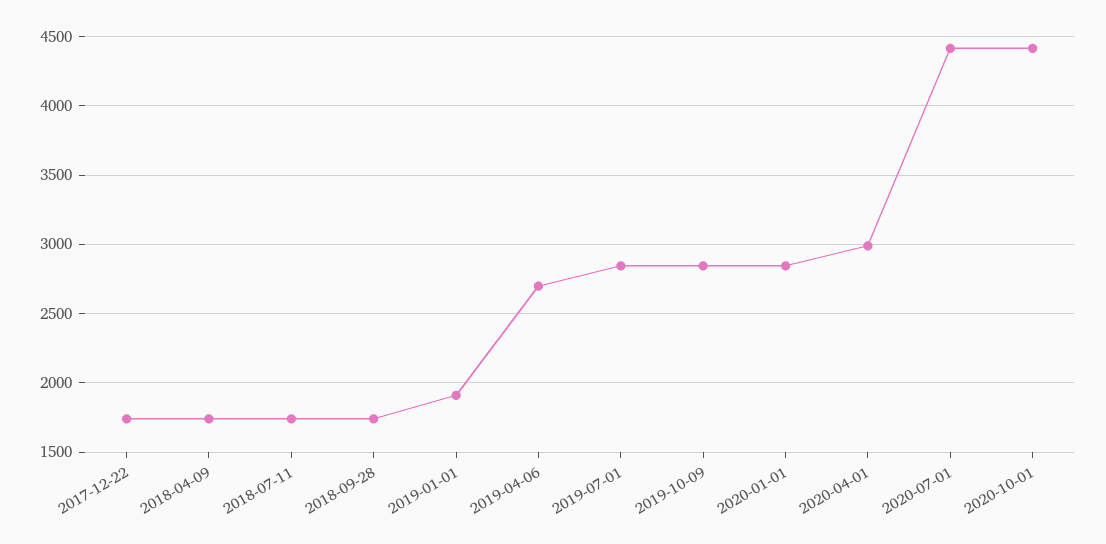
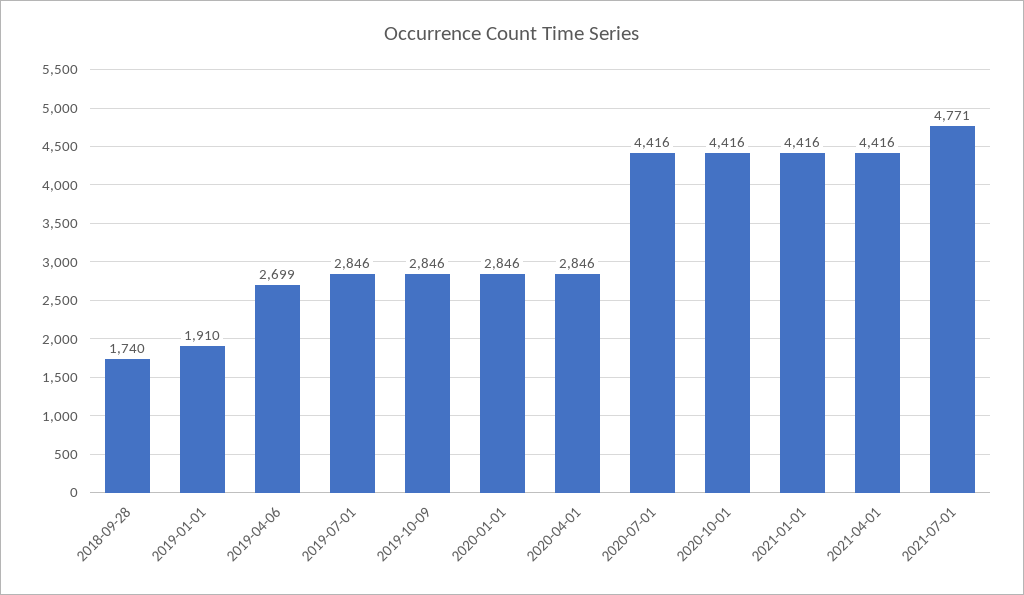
2017-12-22: 1750 -> none
2018-04-09: 1750 -> none
2018-07-11: 1750 -> none
2020-04-01: 3000 -> 2846
2021-01-01: none -> 4416
2021-04-01: none -> 4416
2021-07-01: none -> 4771

